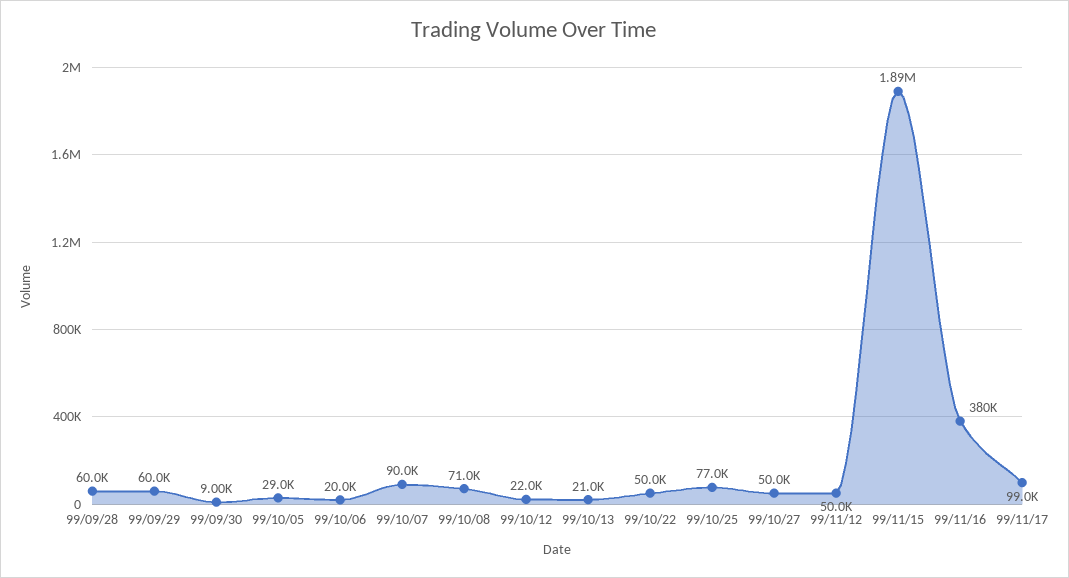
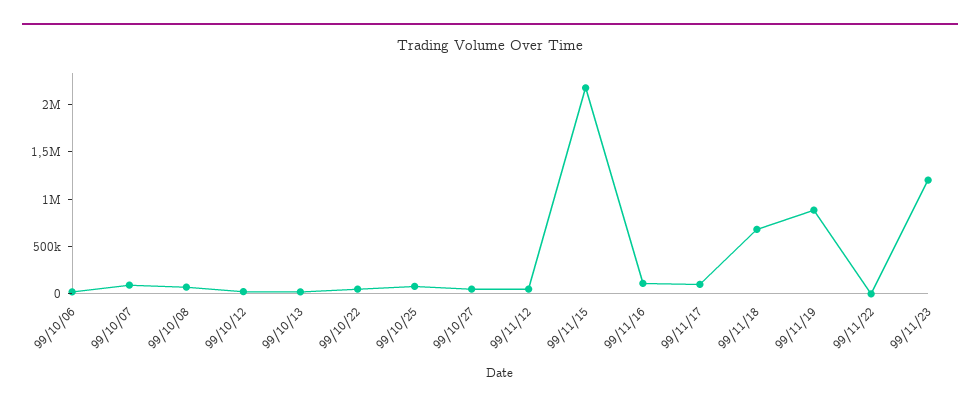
99/09/28: 60000 -> none
99/09/29: 60000 -> none
99/09/30: 9000 -> none
99/10/05: 29000 -> none
99/11/15: 1890000 -> 2200000
99/11/16: 380000 -> 100000
99/11/18: none -> 700000
99/11/19: none -> 900000
99/11/22: none -> 0
99/11/23: none -> 1200000

